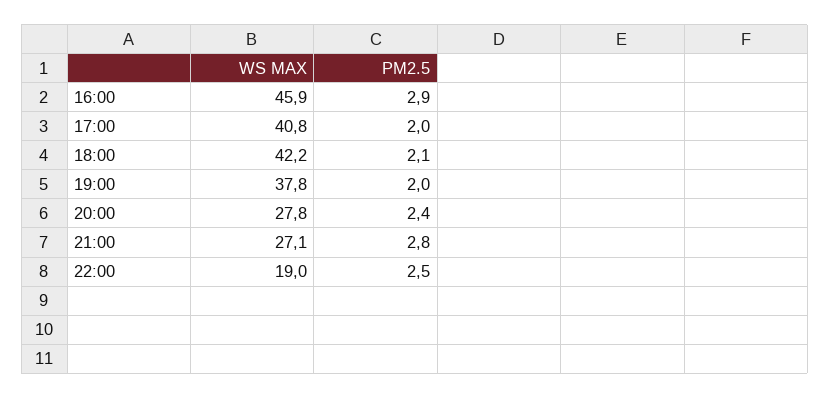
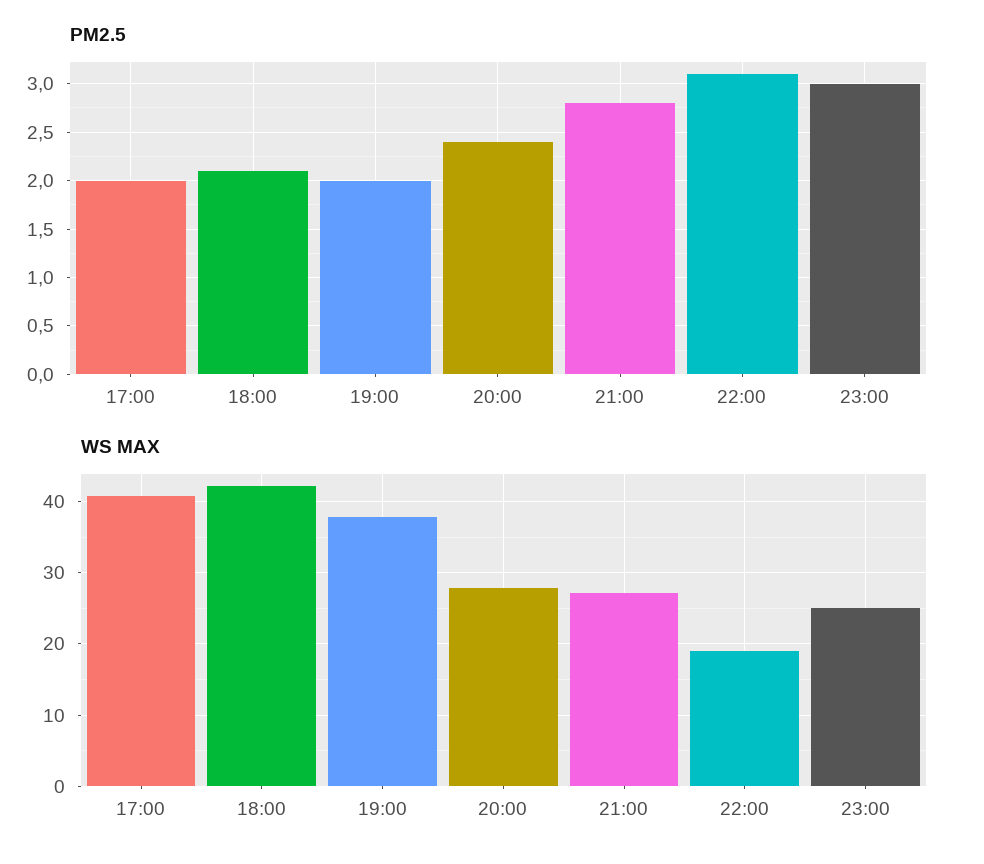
WS MAX, 16:00: 45.9 -> none
PM2.5, 16:00: 2.9 -> none
PM2.5, 22:00: 2.5 -> 3.1
PM2.5, 23:00: none -> 3
WS MAX, 23:00: none -> 25

